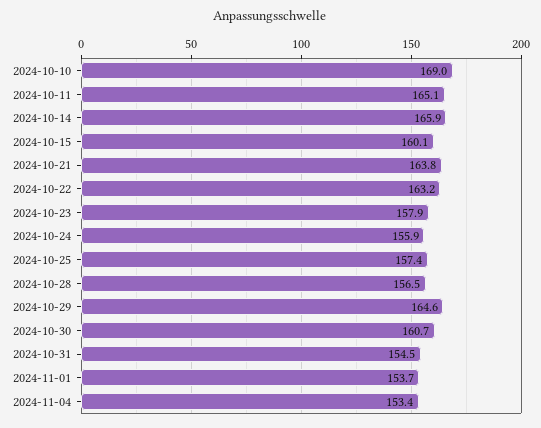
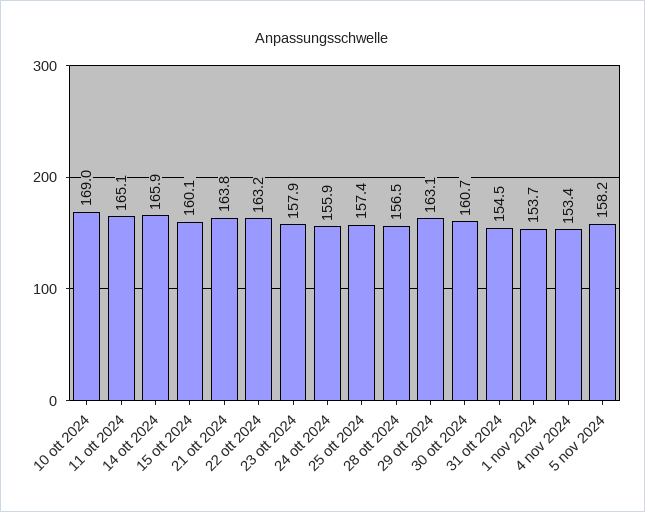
2024-10-29: 164.6 -> 163.1
5 nov 2024: none -> 158.2

